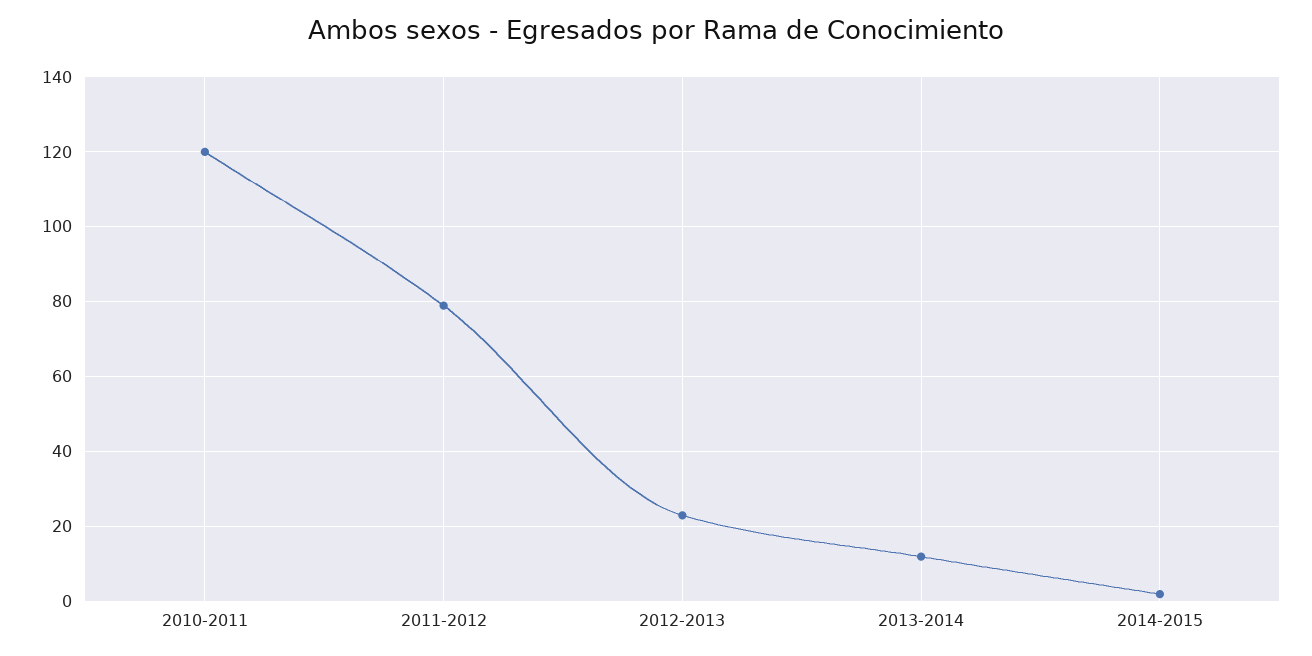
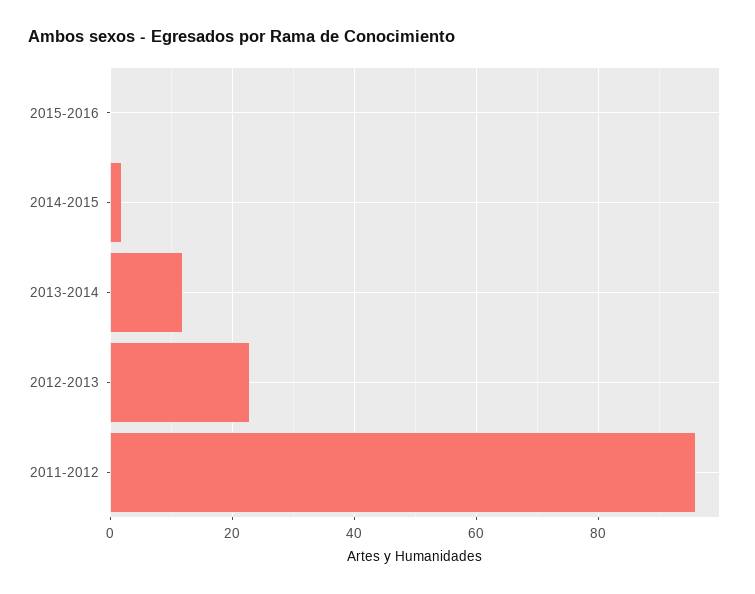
2010-2011: 120 -> none
2011-2012: 80 -> 95
2015-2016: none -> 0

